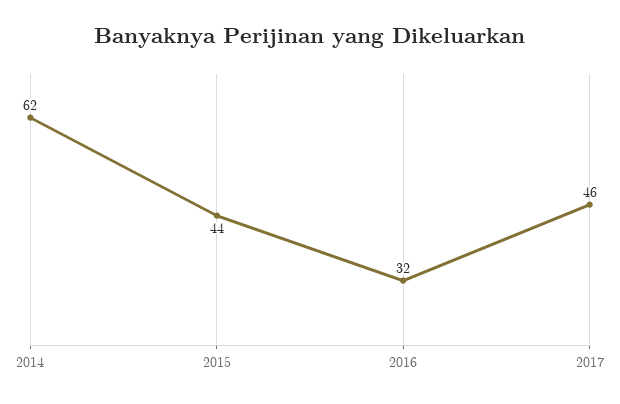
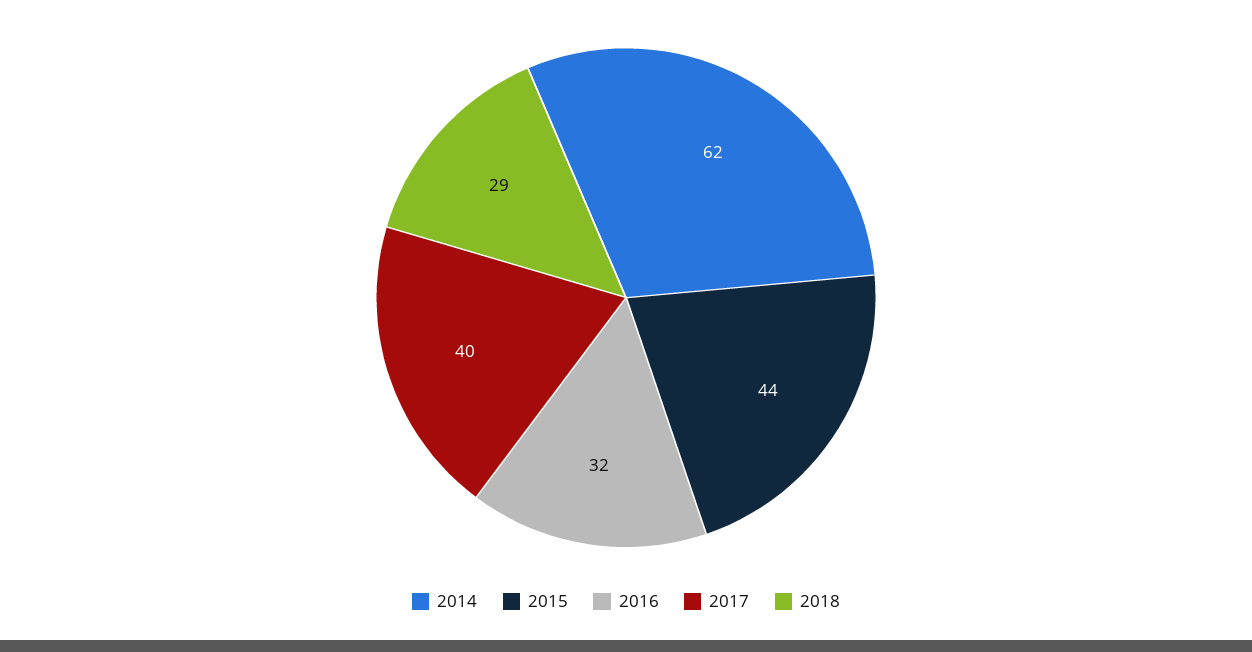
2017: 46 -> 40
2018: none -> 29

